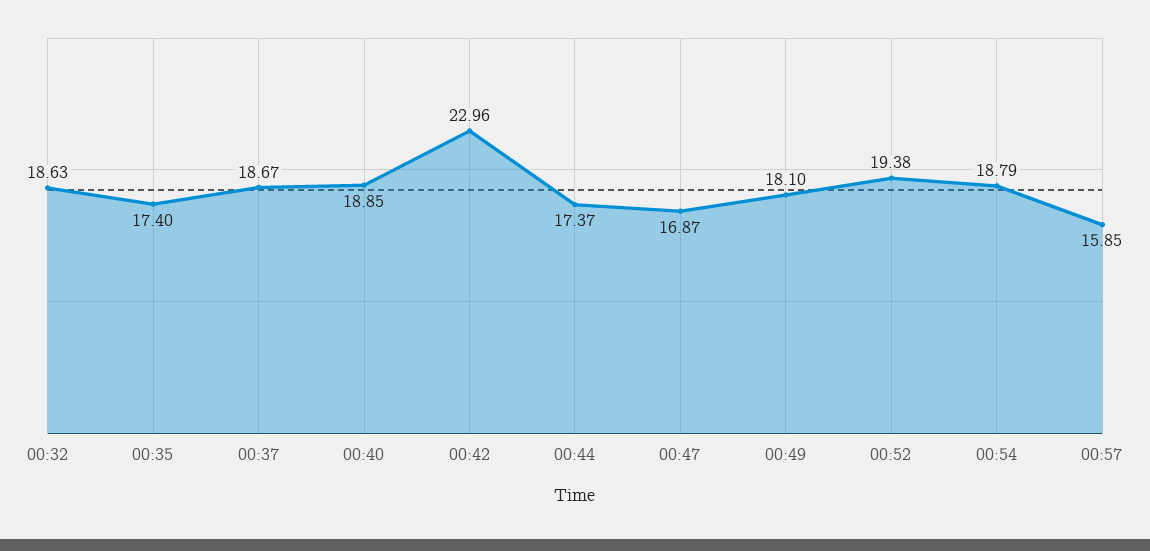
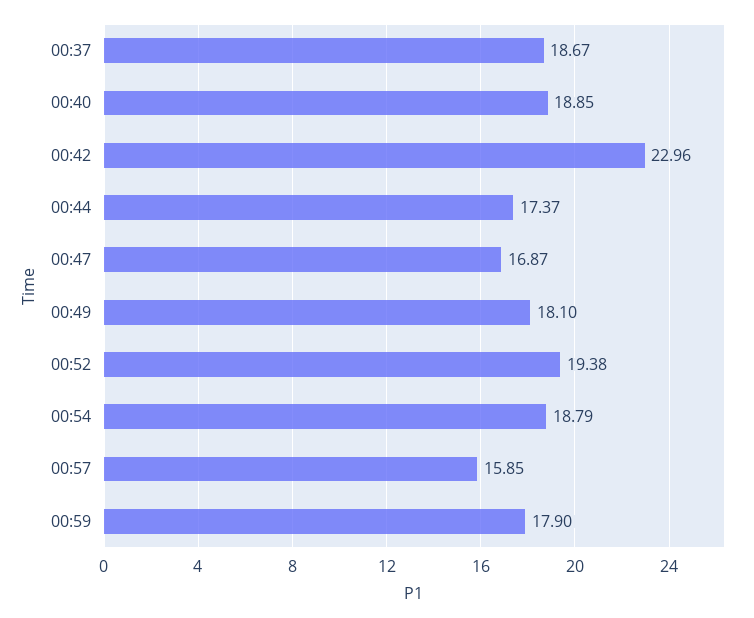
00:32: 18.63 -> none
00:35: 17.4 -> none
00:59: none -> 17.9

